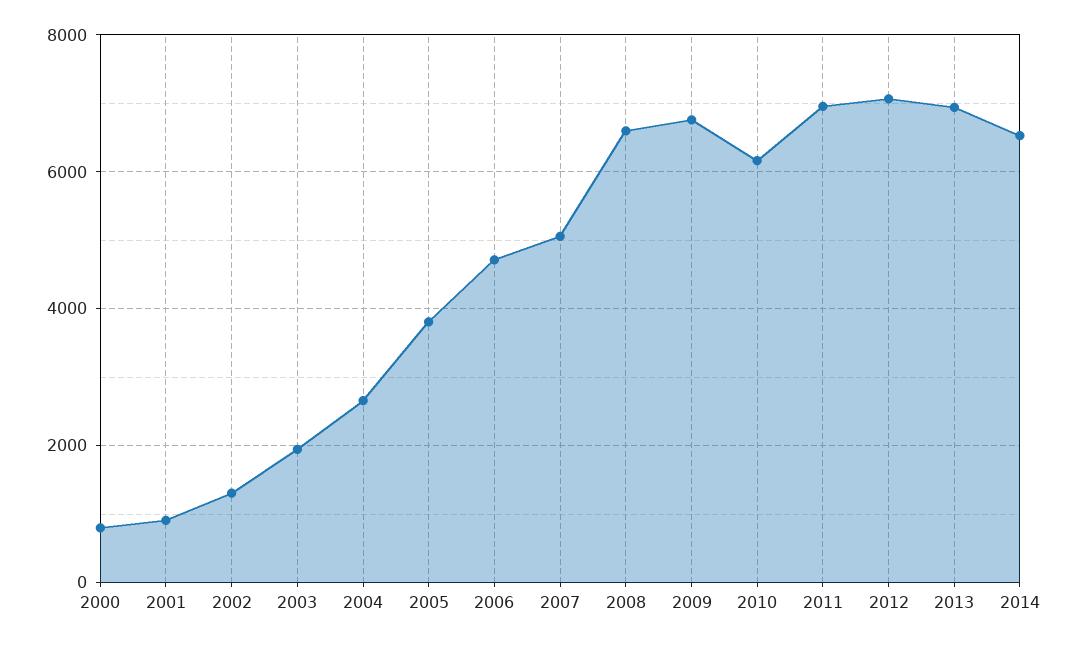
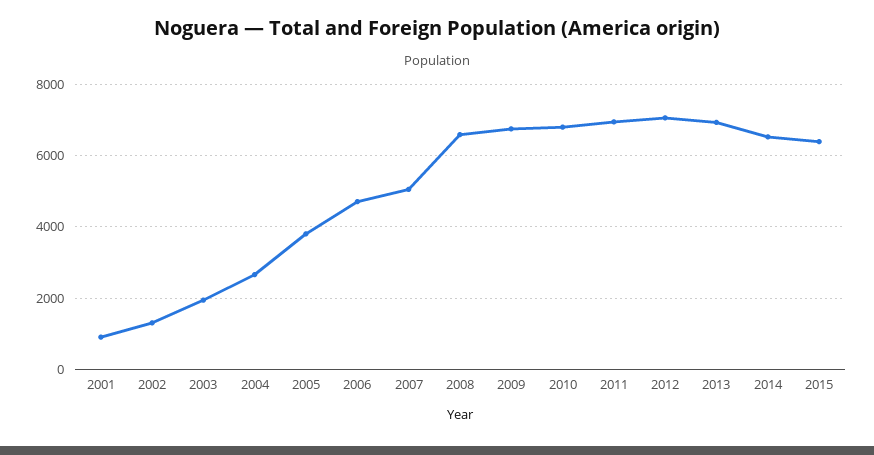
2000: 800 -> none
2010: 6200 -> 6800
2015: none -> 6400

